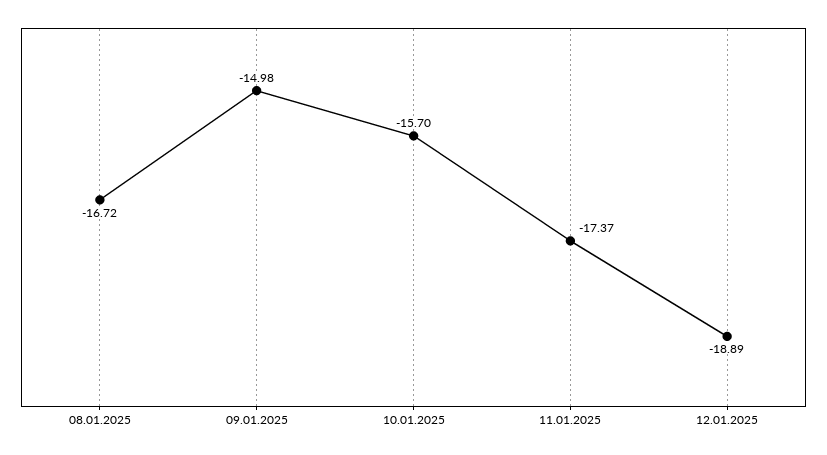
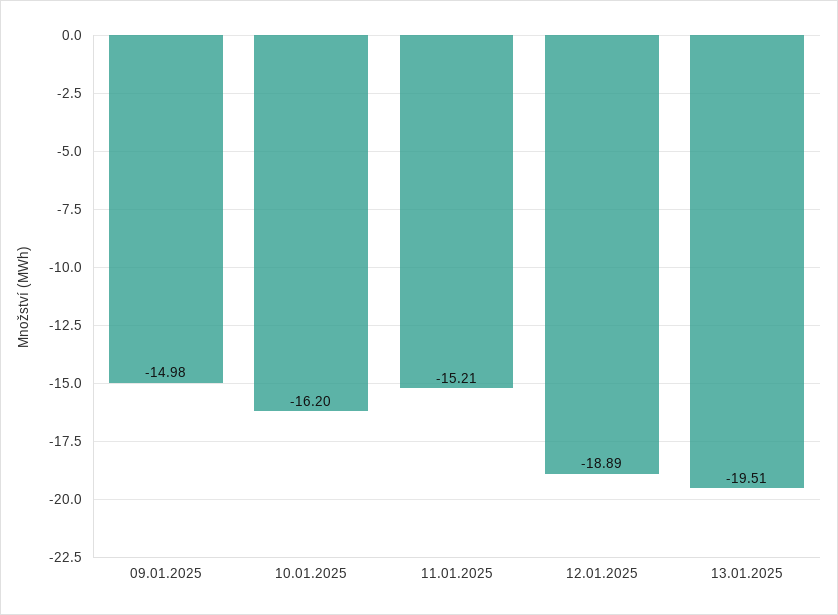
08.01.2025: -16.72 -> none
10.01.2025: -15.7 -> -16.2
11.01.2025: -17.37 -> -15.21
13.01.2025: none -> -19.51

